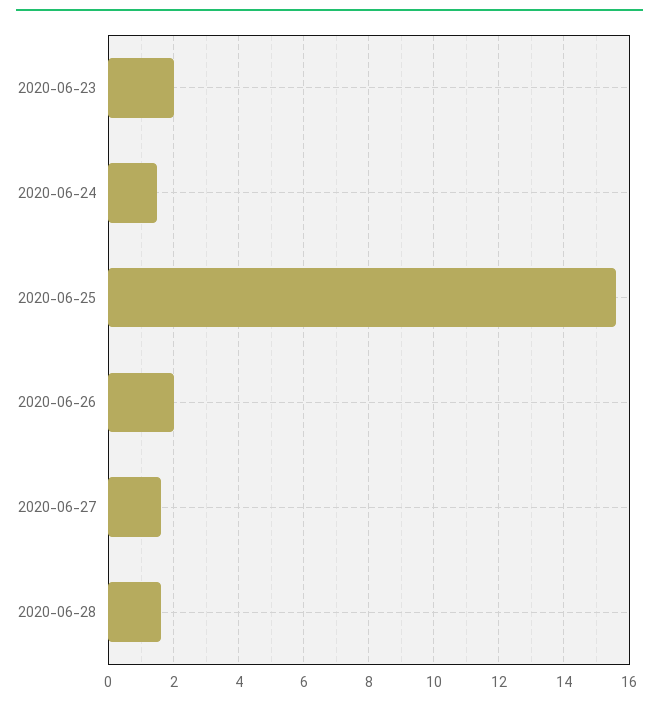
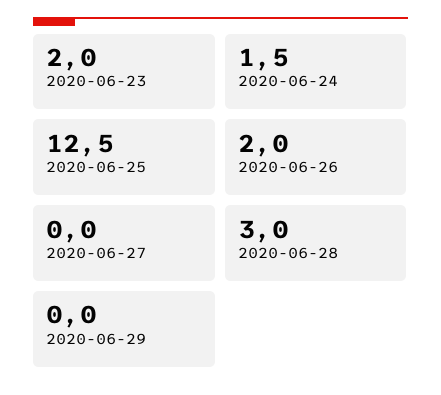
2020-06-25: 15.5 -> 12.5
2020-06-27: 1.5 -> 0
2020-06-28: 1.5 -> 3
2020-06-29: none -> 0

